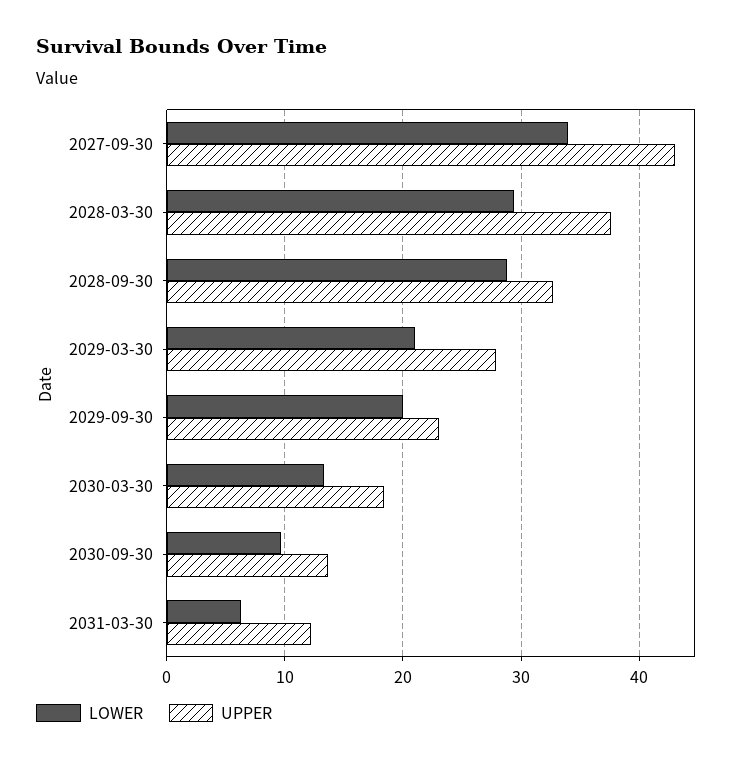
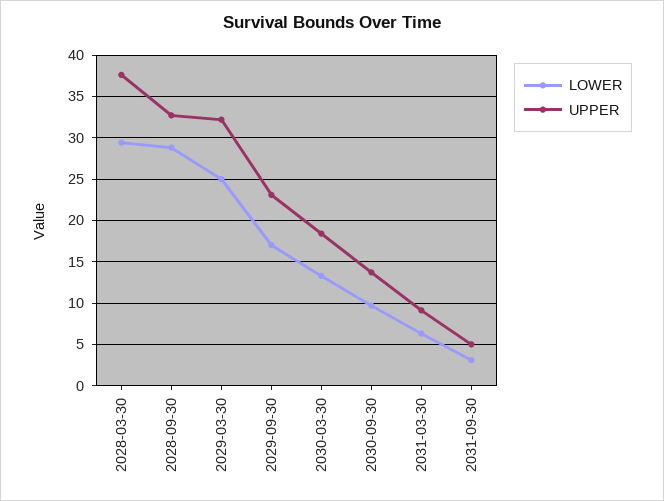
LOWER, 2027-09-30: 34 -> none
UPPER, 2027-09-30: 43 -> none
LOWER, 2029-03-30: 21 -> 25
UPPER, 2029-03-30: 28 -> 32
LOWER, 2029-09-30: 20 -> 17
UPPER, 2031-03-30: 12 -> 9
LOWER, 2031-09-30: none -> 3
UPPER, 2031-09-30: none -> 5

